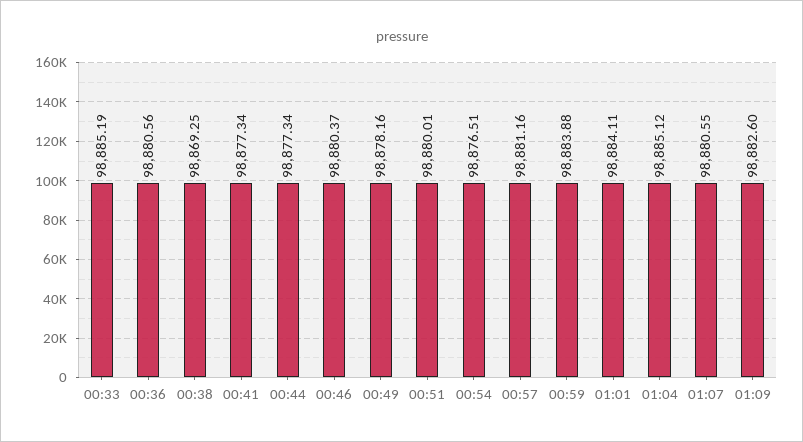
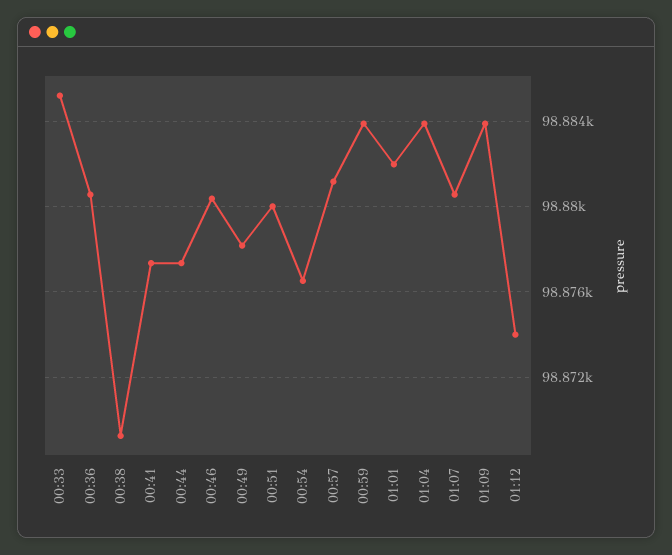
01:01: 98884.11 -> 98882
01:04: 98885.12 -> 98884
01:09: 98882.6 -> 98884
01:12: none -> 98874

